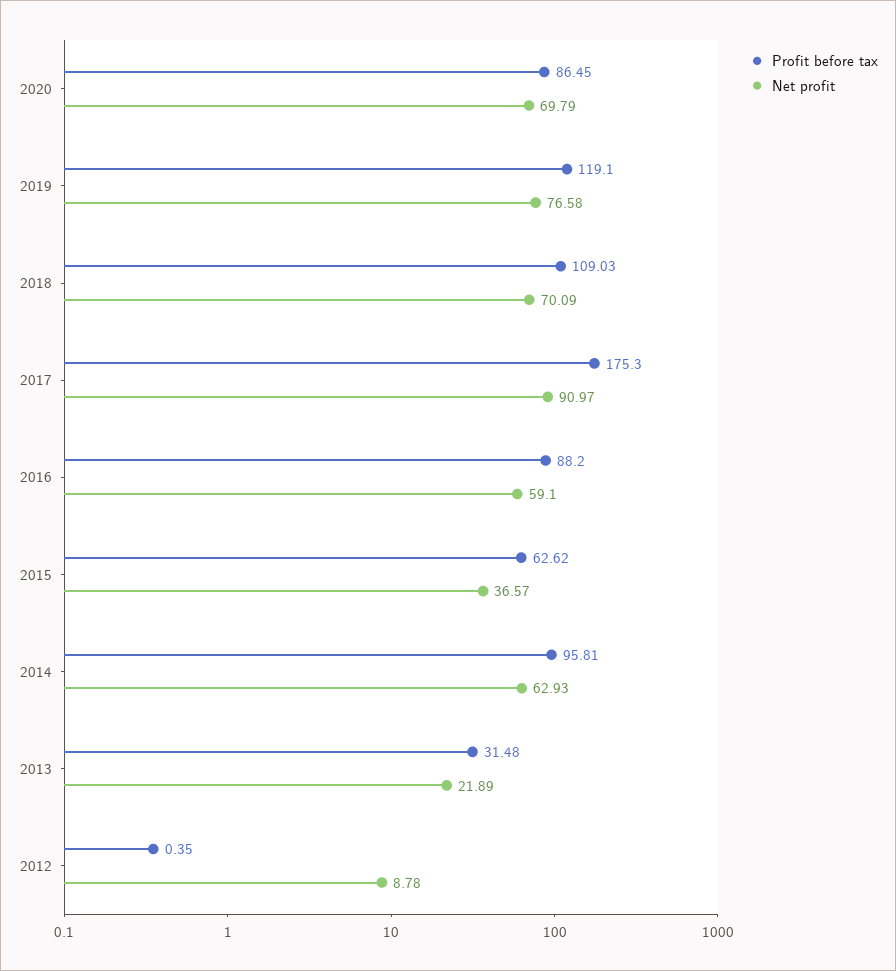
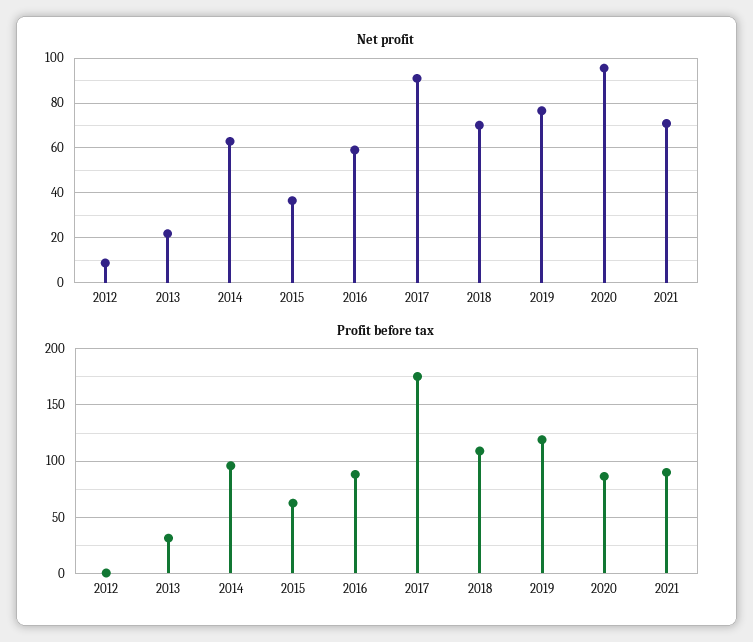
Net profit, 2020: 69.79 -> 95
Net profit, 2021: none -> 70
Profit before tax, 2021: none -> 90

